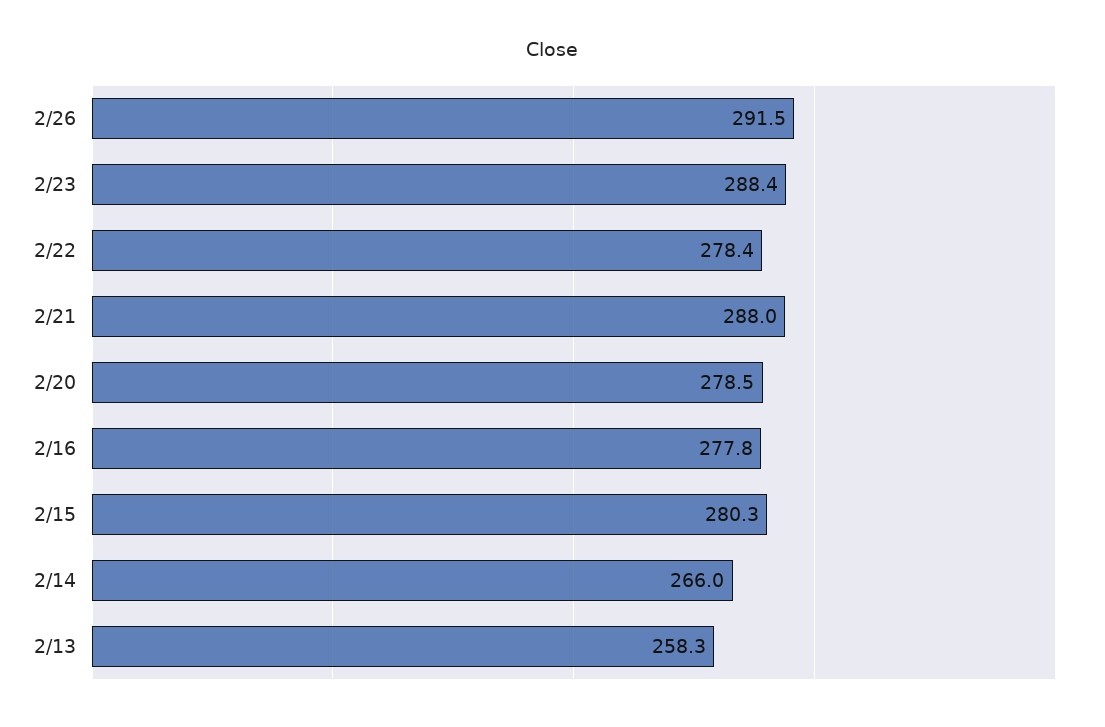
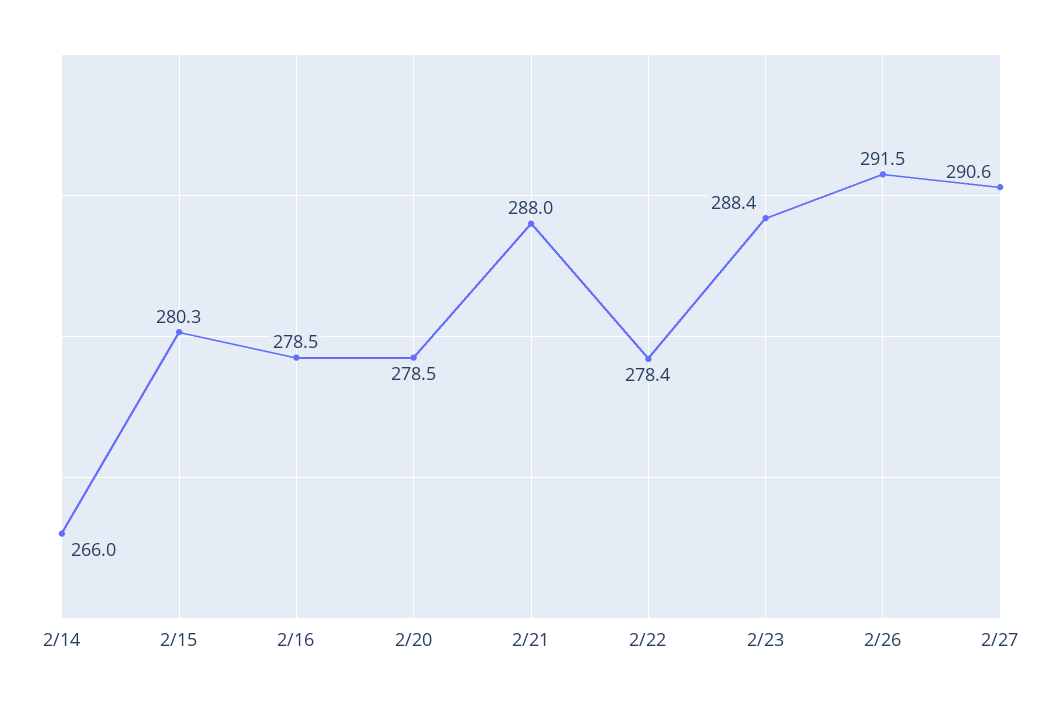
2/16: 277.8 -> 278.5
2/13: 258.3 -> none
2/27: none -> 290.6

